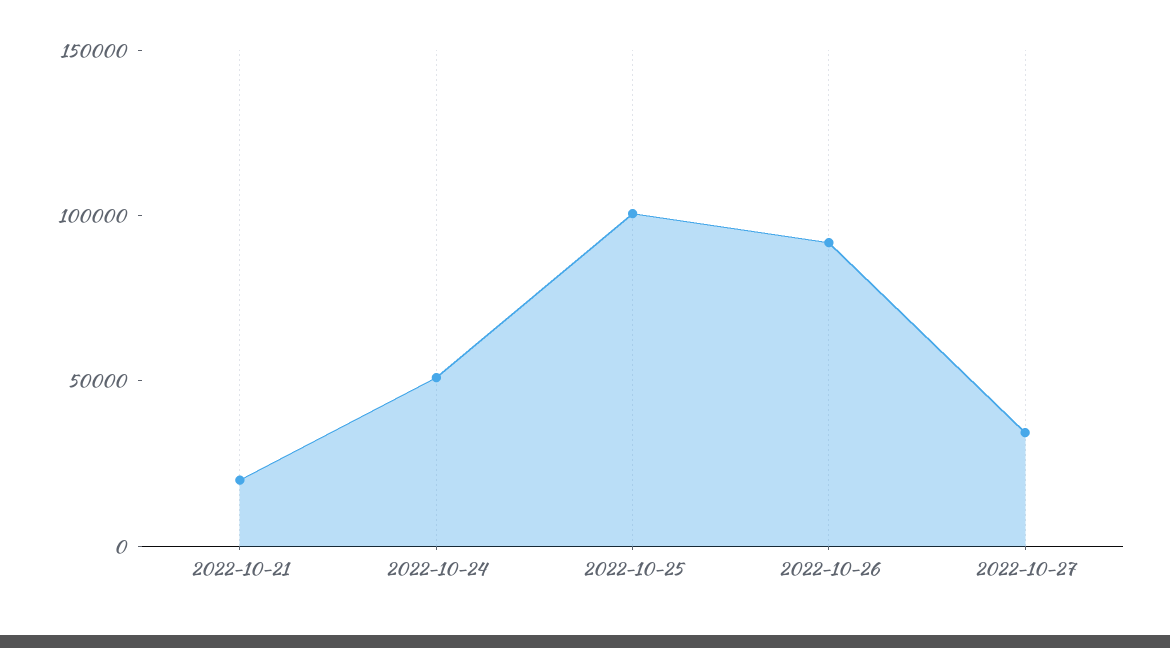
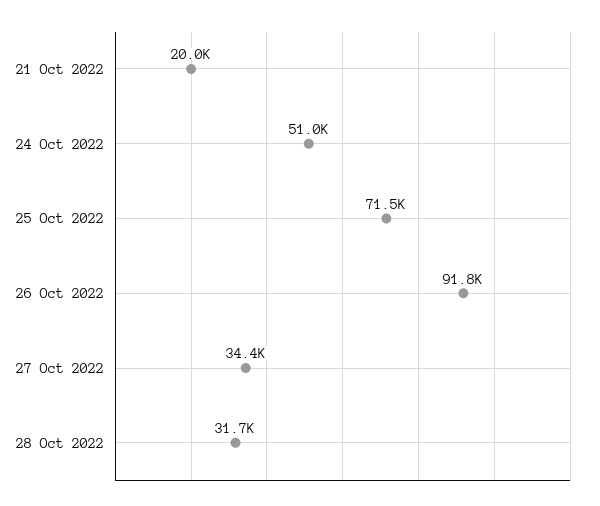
2022-10-25: 100000 -> 71500
28 Oct 2022: none -> 31700

